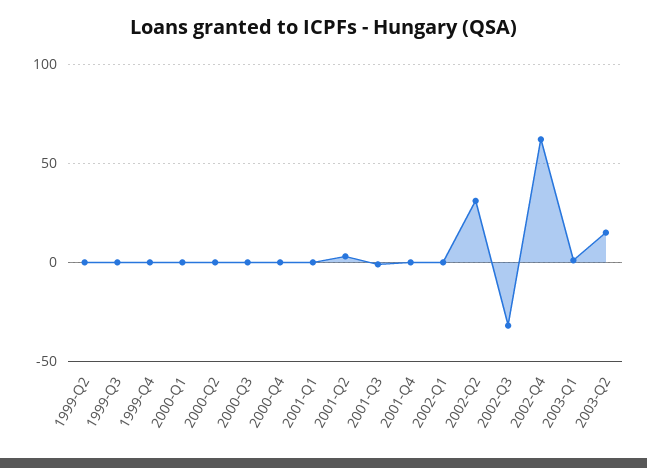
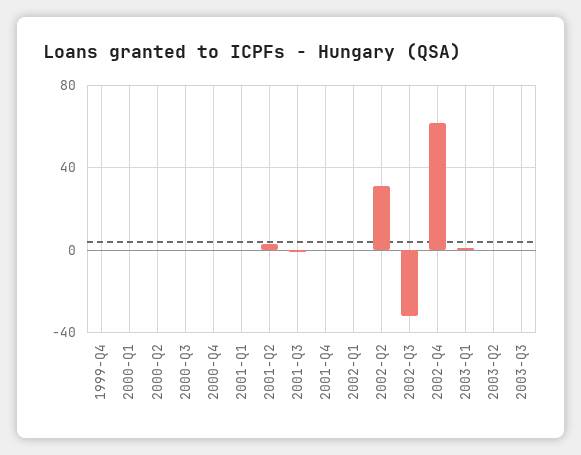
1999-Q2: 0 -> none
1999-Q3: 0 -> none
2003-Q2: 15 -> 0
2003-Q3: none -> 0

